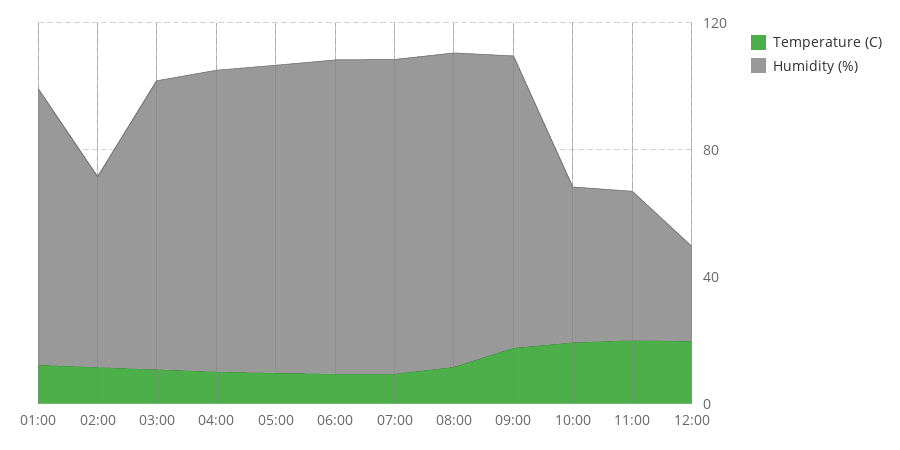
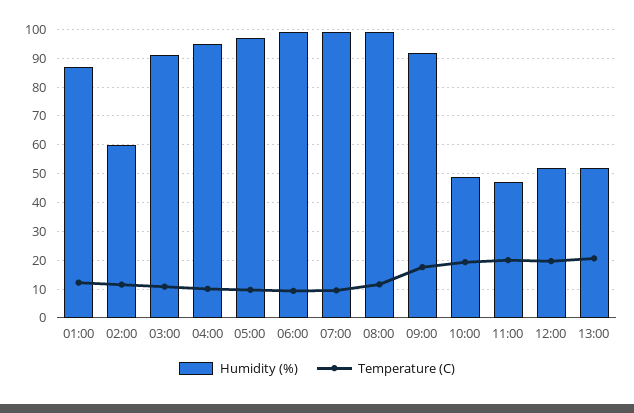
Humidity (%), 12:00: 30 -> 52.5
Humidity (%), 13:00: none -> 52.5
Temperature (C), 13:00: none -> 20

